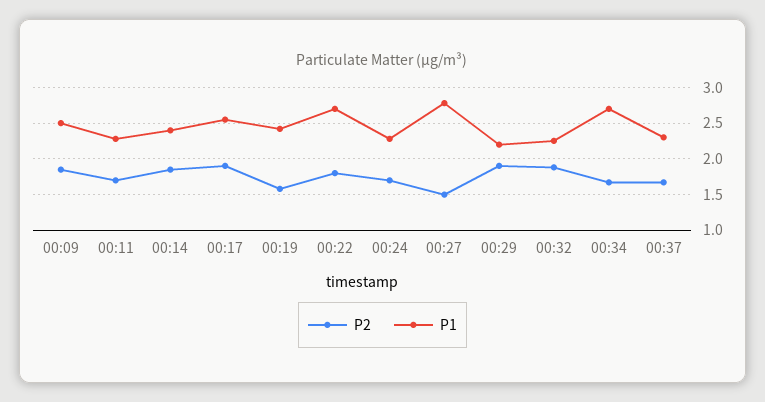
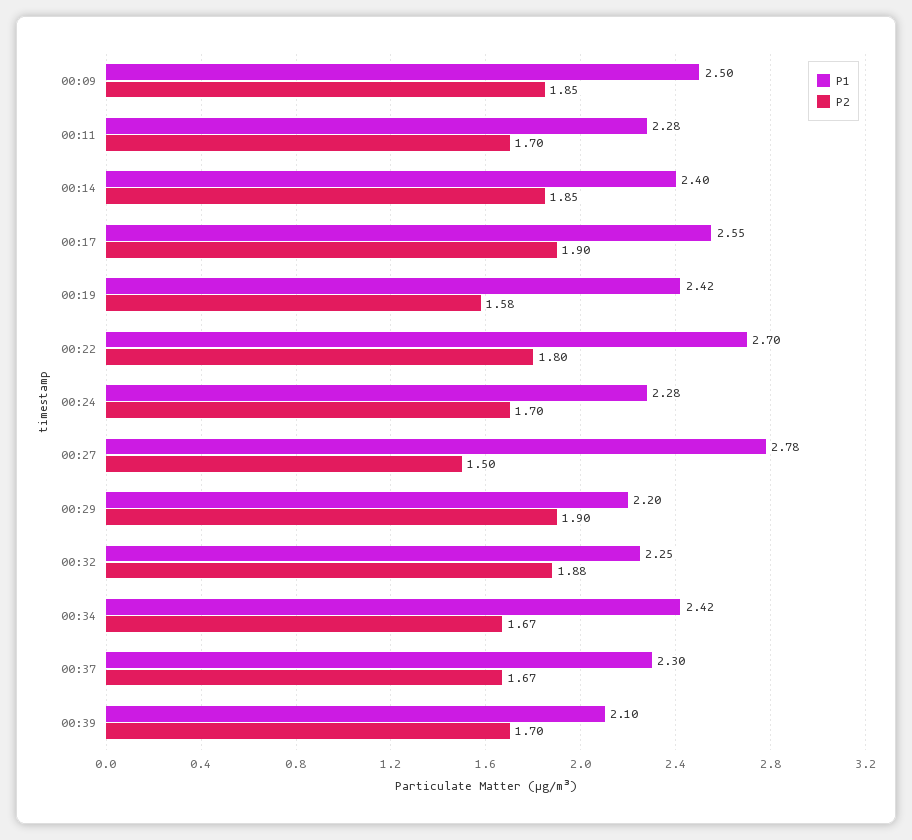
P1, 00:34: 2.7 -> 2.42
P1, 00:39: none -> 2.1
P2, 00:39: none -> 1.7

